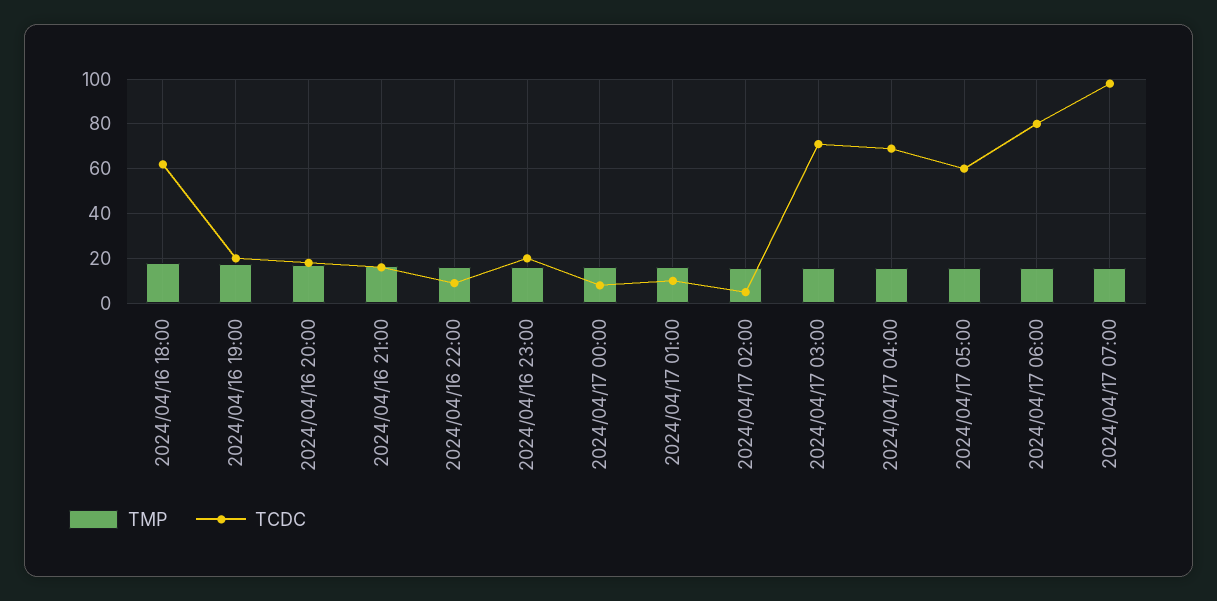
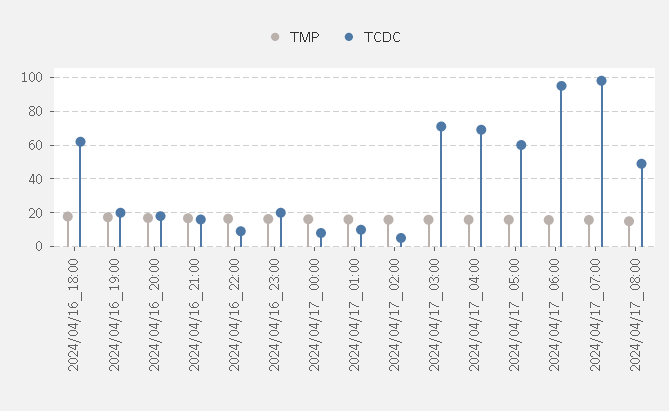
TCDC, 2024/04/17 06:00: 80 -> 95
TMP, 2024/04/17_08:00: none -> 15
TCDC, 2024/04/17_08:00: none -> 50

